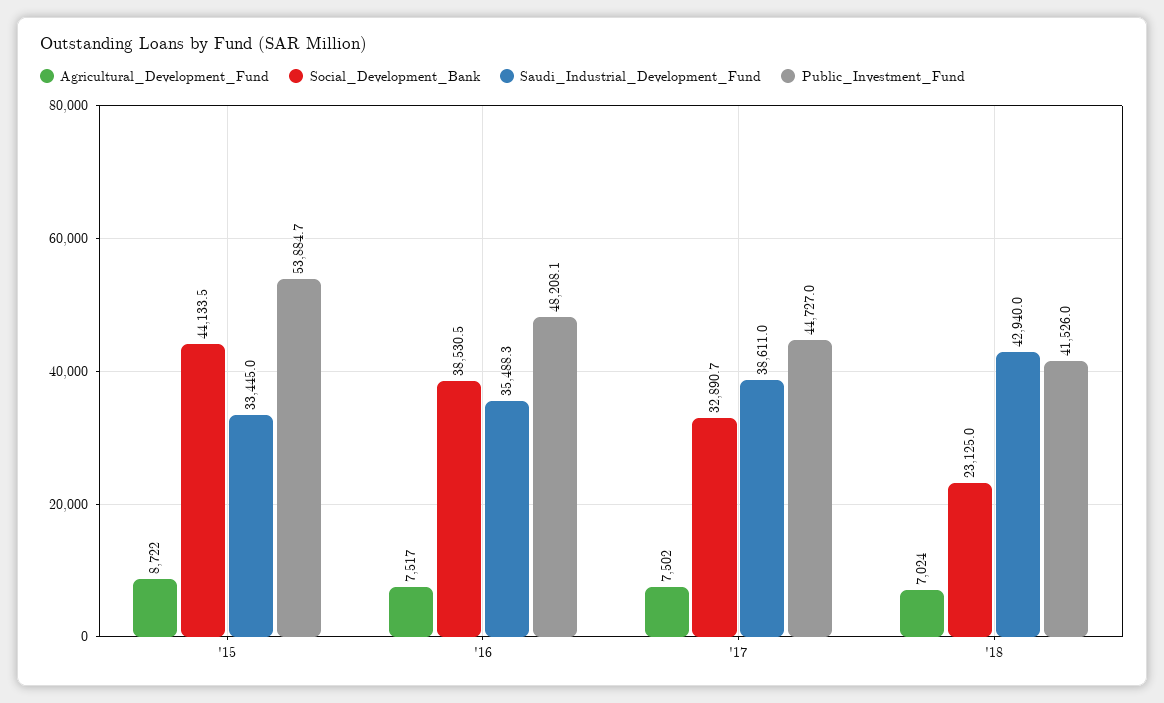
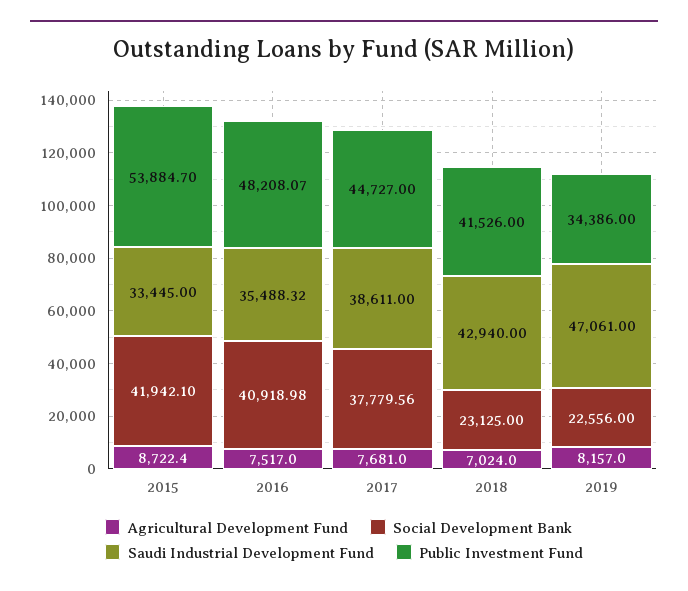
Social_Development_Bank, '15: 44133.5 -> 41942.1
Social_Development_Bank, '16: 38530.5 -> 40918.98
Agricultural_Development_Fund, '17: 7502 -> 7681
Social_Development_Bank, '17: 32890.7 -> 37779.56
Agricultural_Development_Fund, 2019: none -> 8157
Social_Development_Bank, 2019: none -> 22556
Saudi_Industrial_Development_Fund, 2019: none -> 47061
Public_Investment_Fund, 2019: none -> 34386

